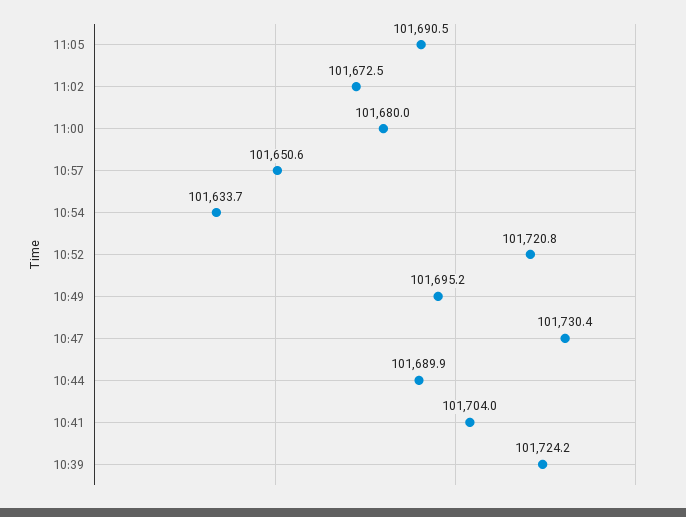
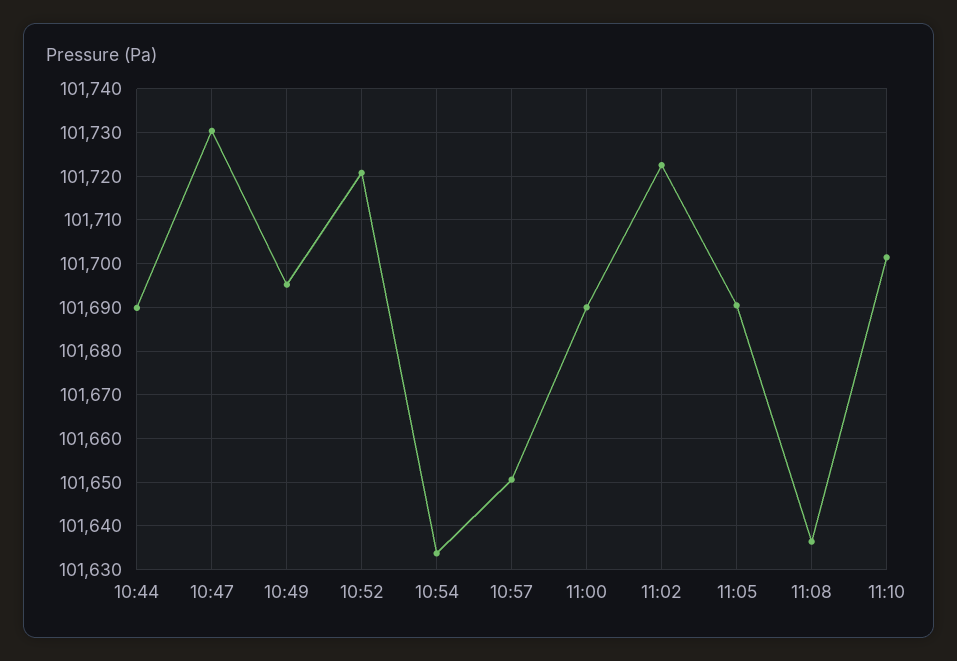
11:02: 101672.5 -> 101722
11:00: 101680 -> 101690
10:41: 101704 -> none
10:39: 101724.2 -> none
11:08: none -> 101636
11:10: none -> 101702

